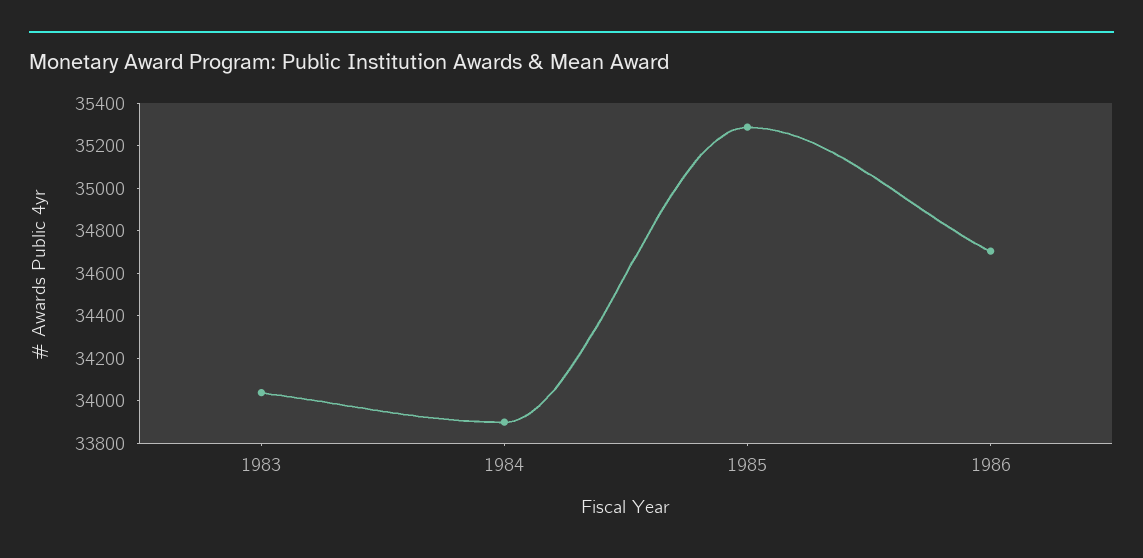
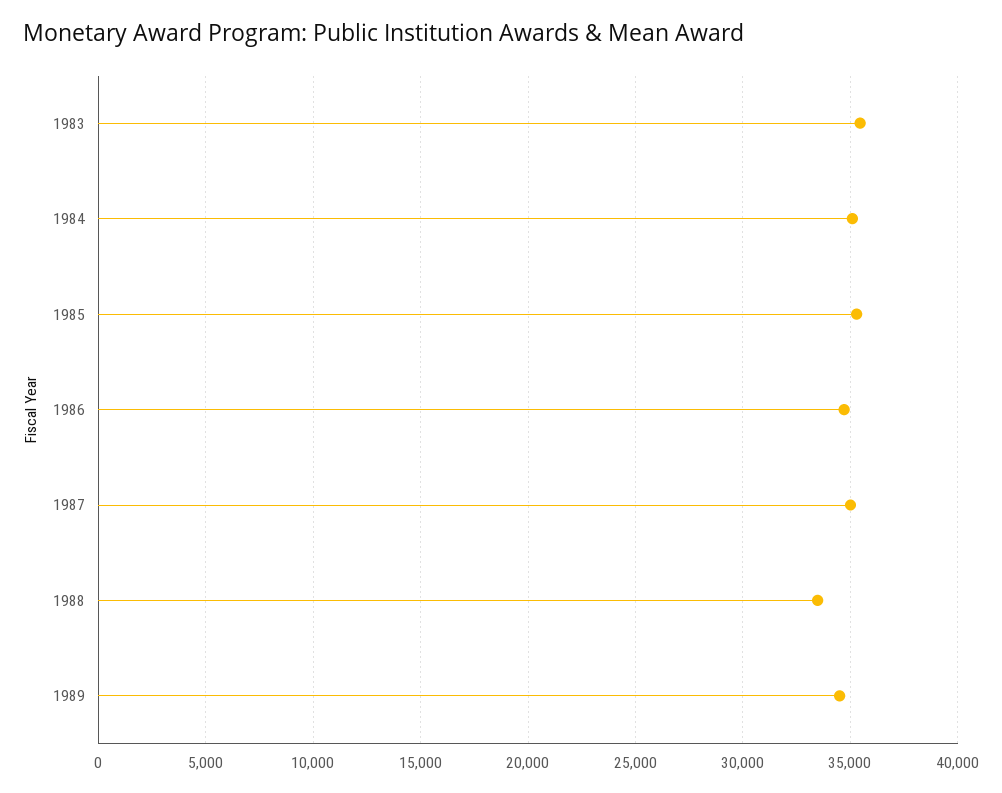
1983: 34050 -> 35500
1984: 33900 -> 35000
1987: none -> 35000
1988: none -> 33500
1989: none -> 34500

